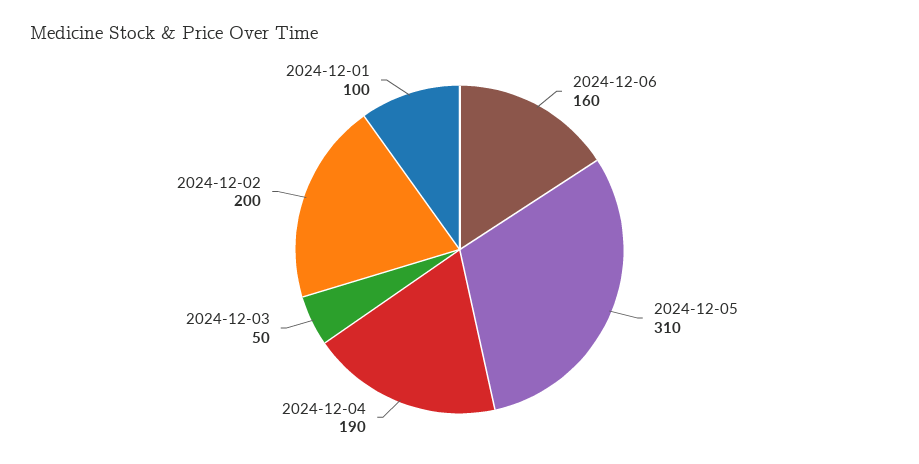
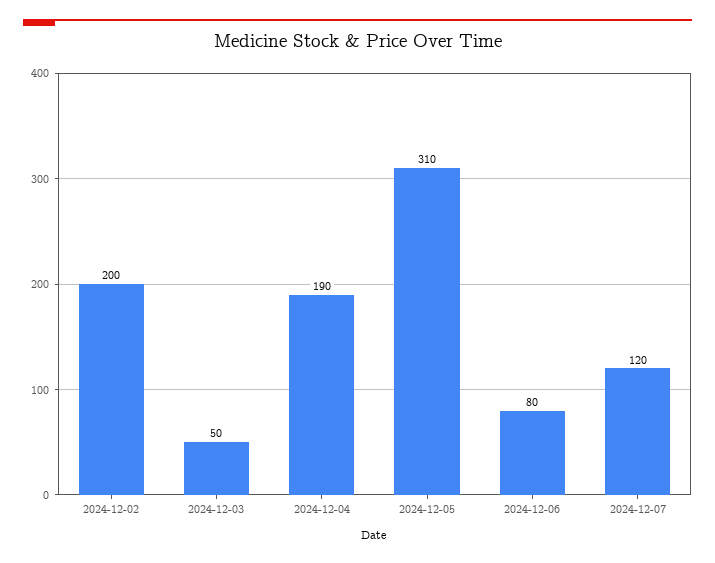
2024-12-06: 160 -> 80
2024-12-01: 100 -> none
2024-12-07: none -> 120

